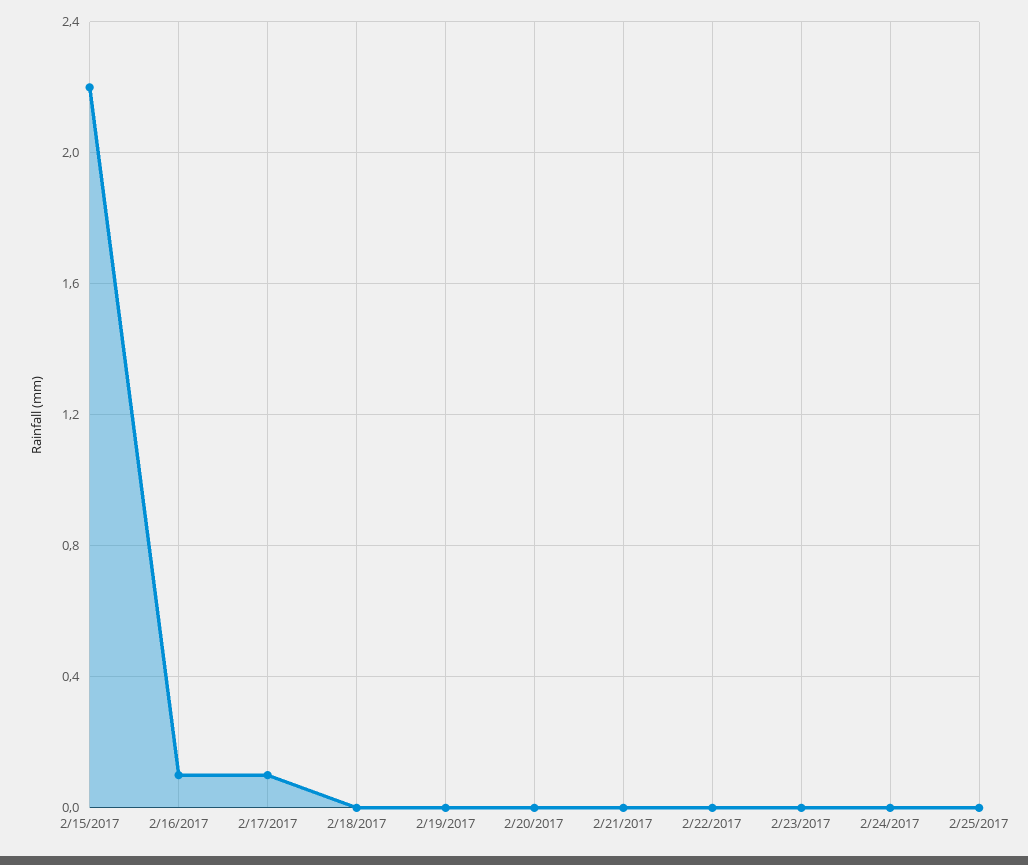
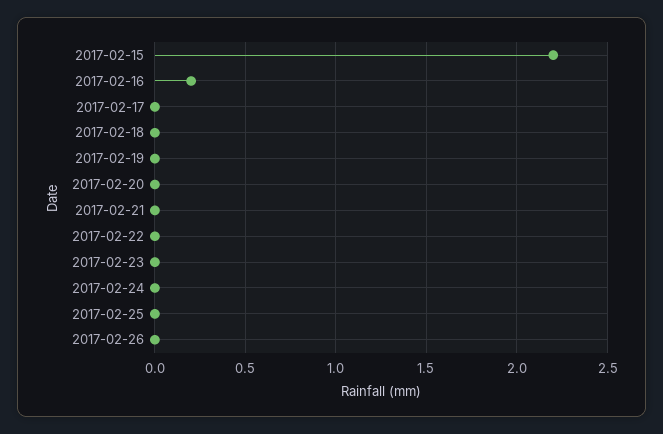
2/16/2017: 0.1 -> 0.2
2/17/2017: 0.1 -> 0
2017-02-26: none -> 0

